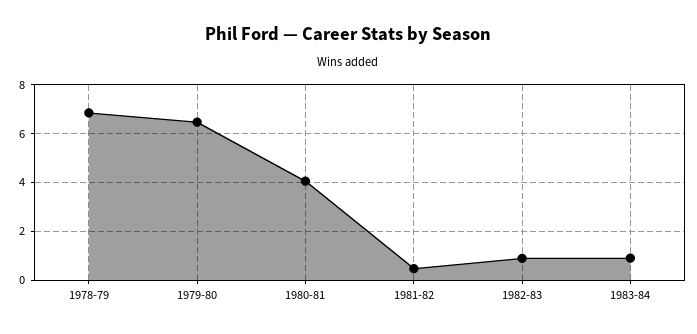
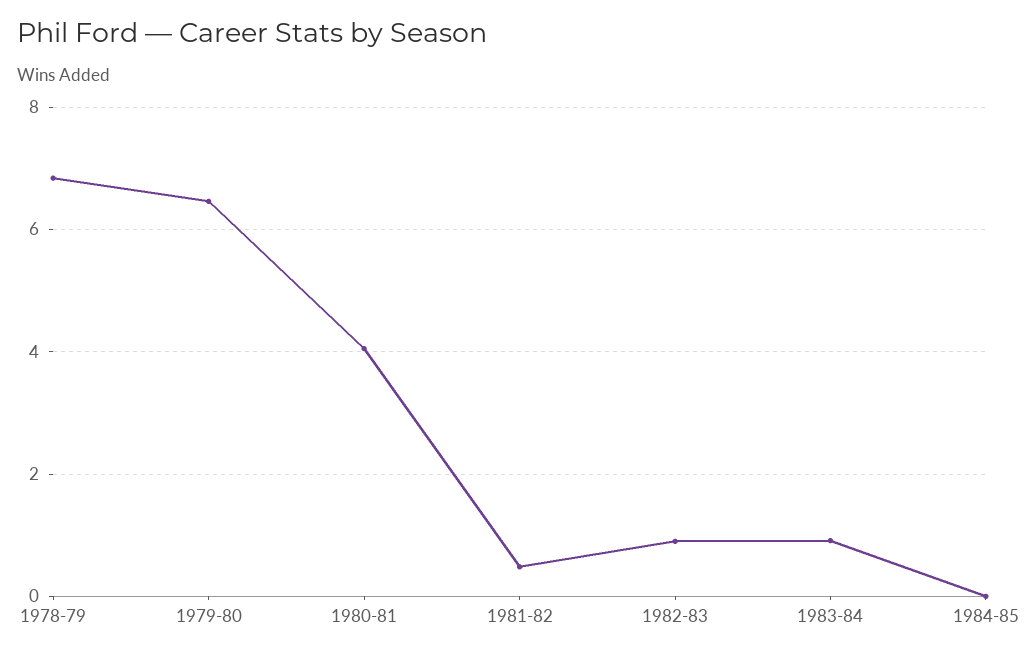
1984-85: none -> 0

